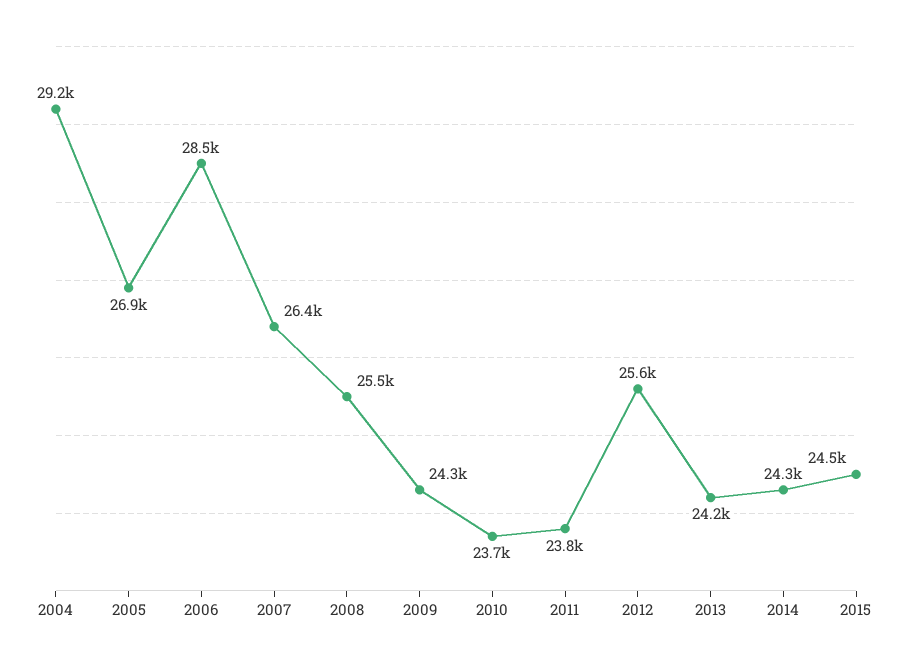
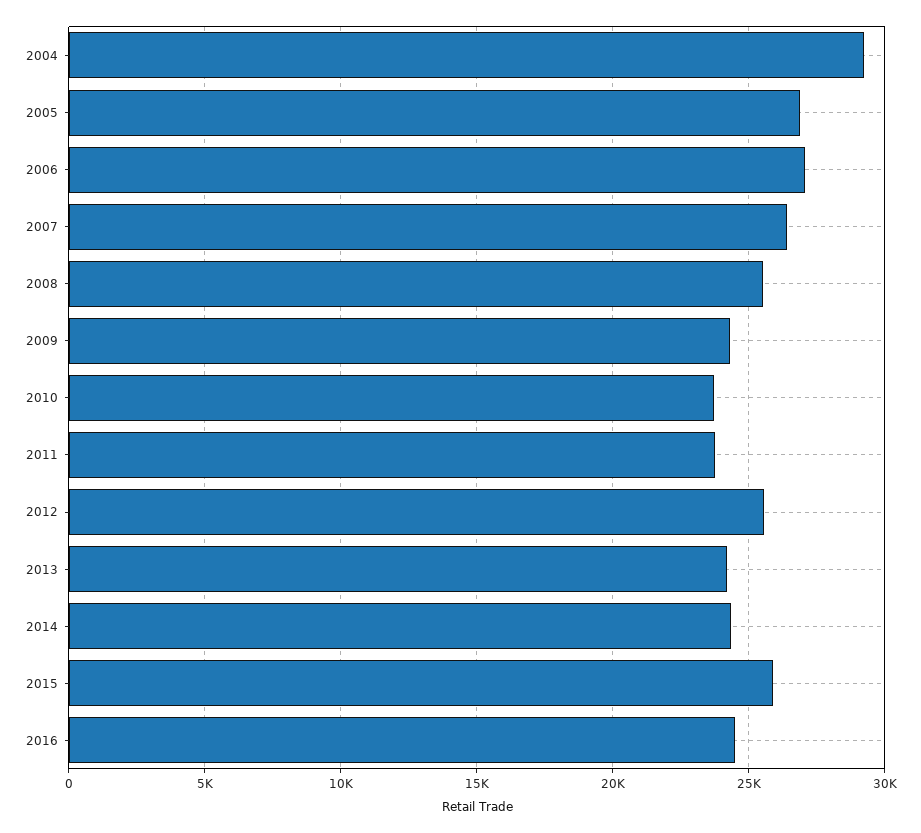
2006: 28500 -> 27000
2015: 24500 -> 26000
2016: none -> 24500

